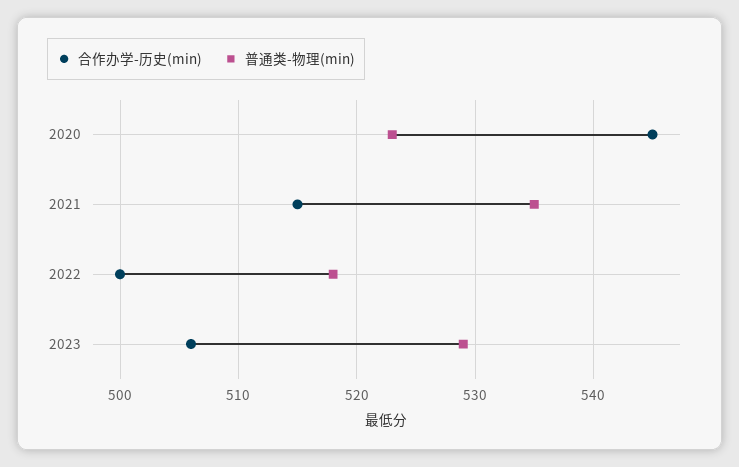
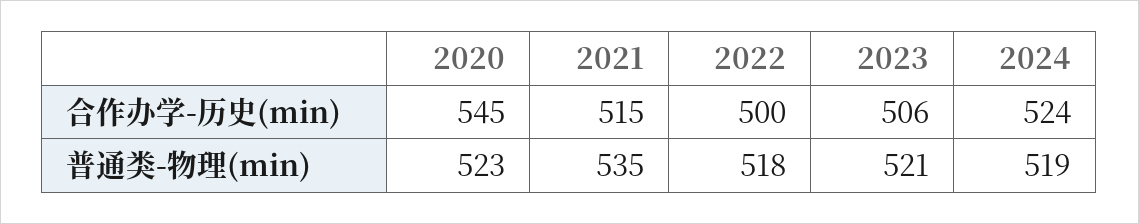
普通类-物理(min), 2023: 529 -> 521
合作办学-历史(min), 2024: none -> 524
普通类-物理(min), 2024: none -> 519

